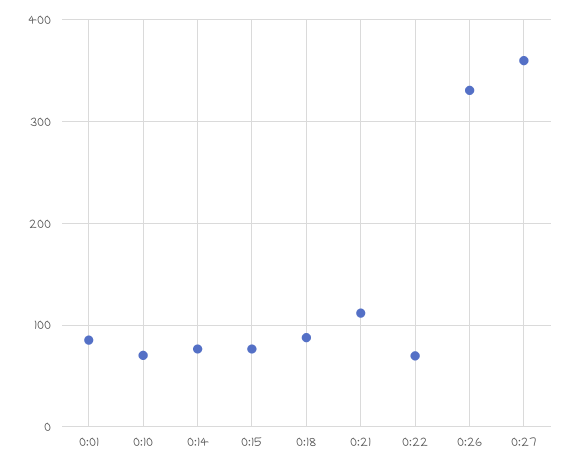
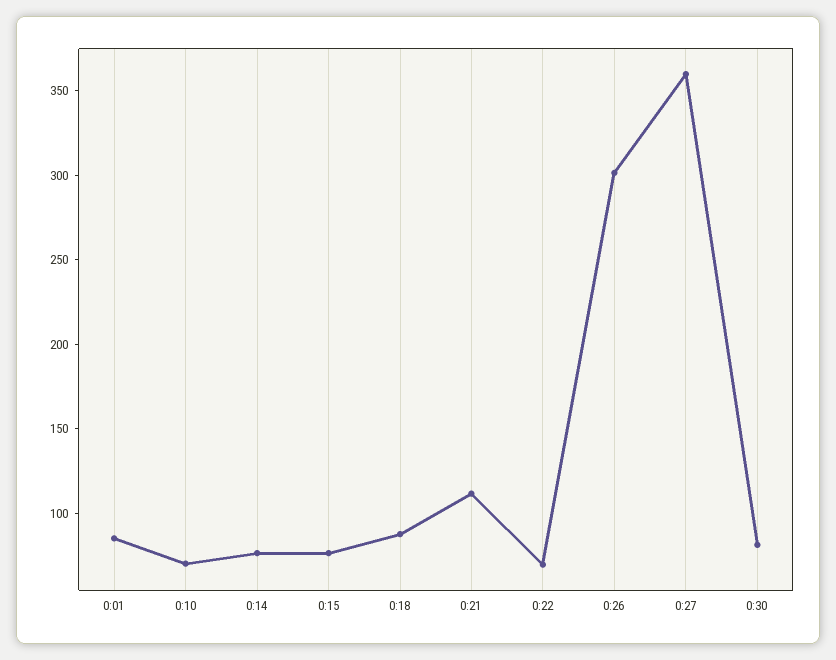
0:26: 330 -> 300
0:30: none -> 80

